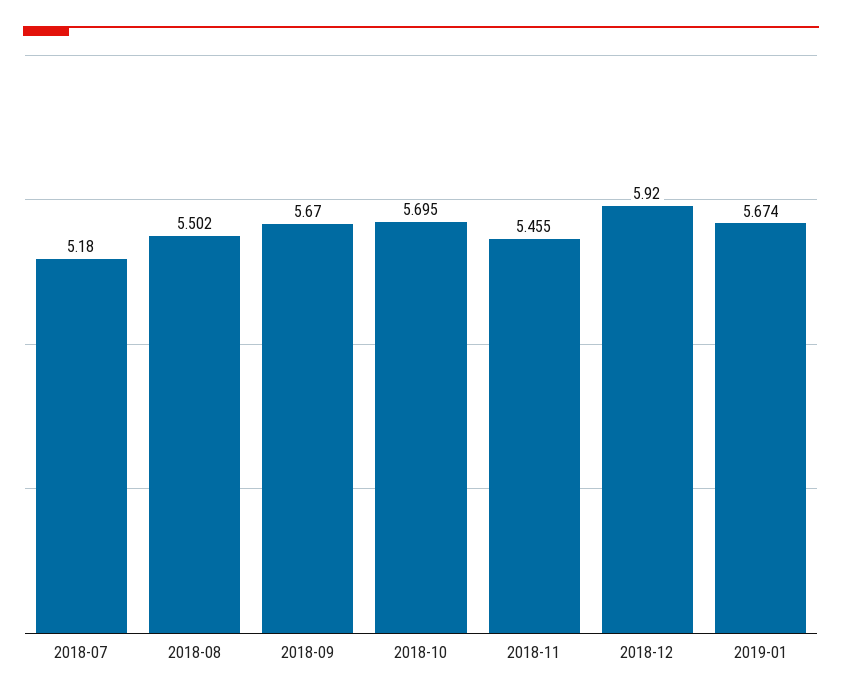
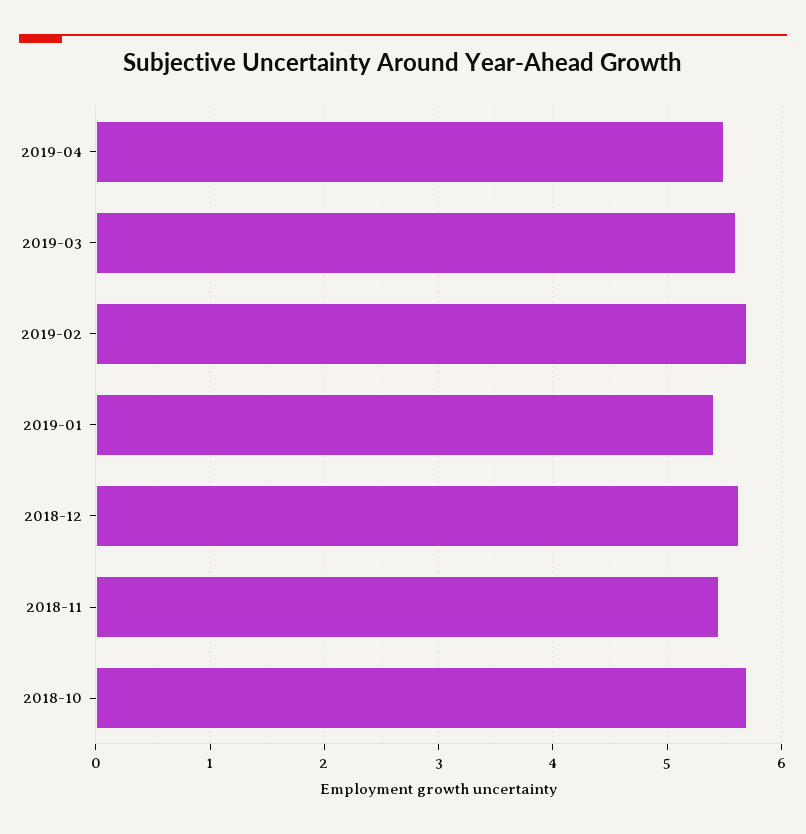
2018-07: 5.18 -> none
2018-08: 5.502 -> none
2018-09: 5.67 -> none
2018-12: 5.92 -> 5.6
2019-01: 5.674 -> 5.4
2019-04: none -> 5.5
2019-03: none -> 5.6
2019-02: none -> 5.7

